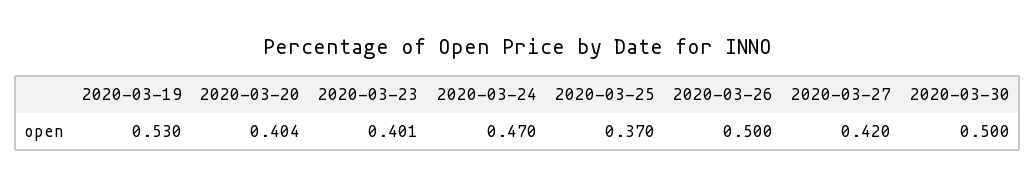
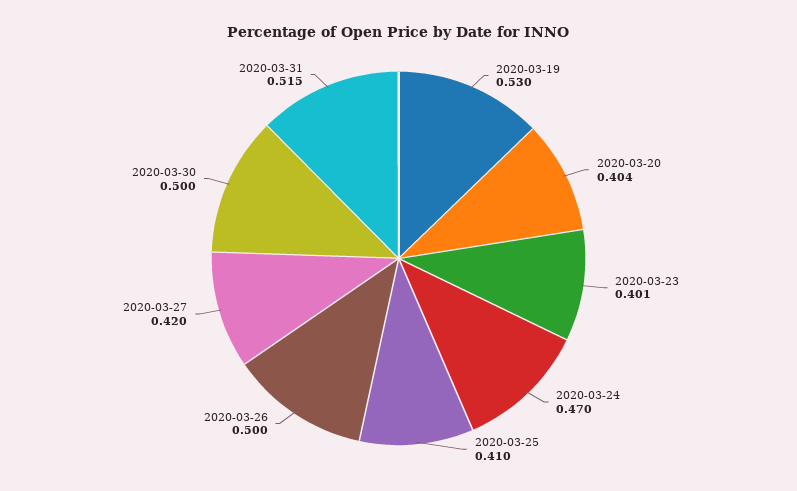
2020-03-25: 0.37 -> 0.41
2020-03-31: none -> 0.515

